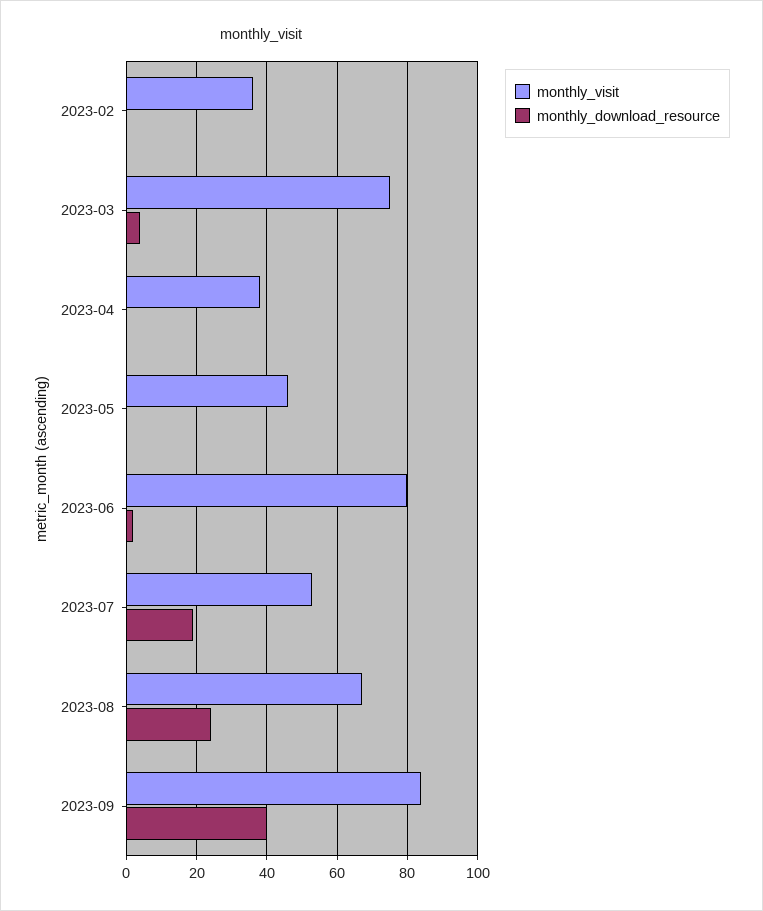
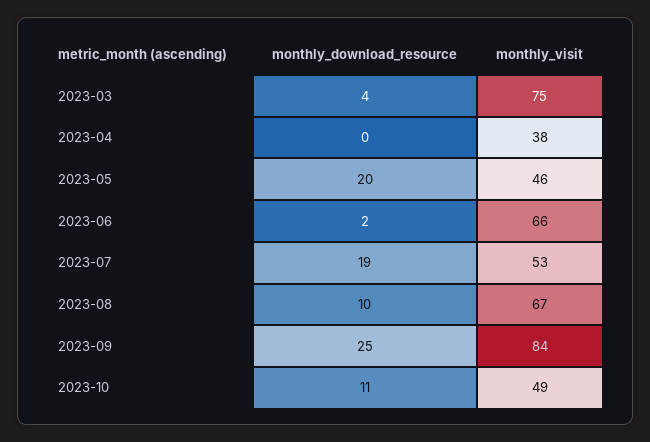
monthly_visit, 2023-02: 35 -> none
monthly_download_resource, 2023-02: 0 -> none
monthly_download_resource, 2023-05: 0 -> 20
monthly_visit, 2023-06: 80 -> 66
monthly_download_resource, 2023-08: 25 -> 10
monthly_download_resource, 2023-09: 40 -> 25
monthly_download_resource, 2023-10: none -> 11
monthly_visit, 2023-10: none -> 49

